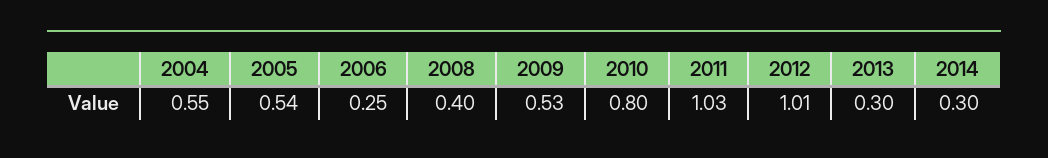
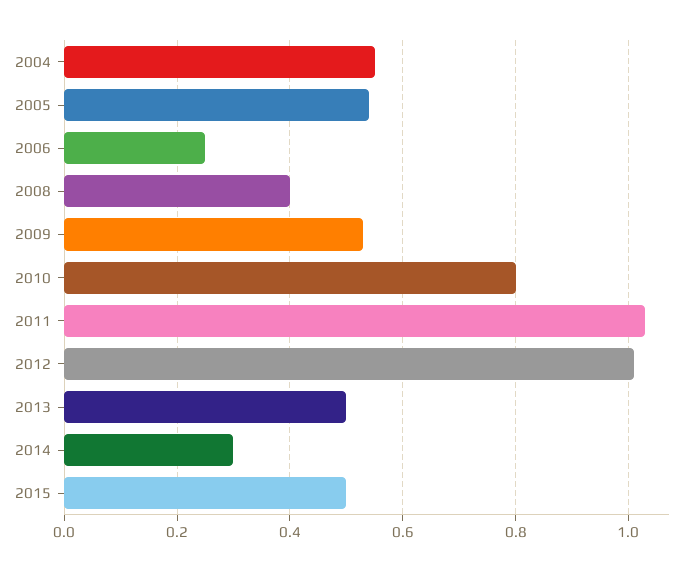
2013: 0.3 -> 0.5
2015: none -> 0.5

